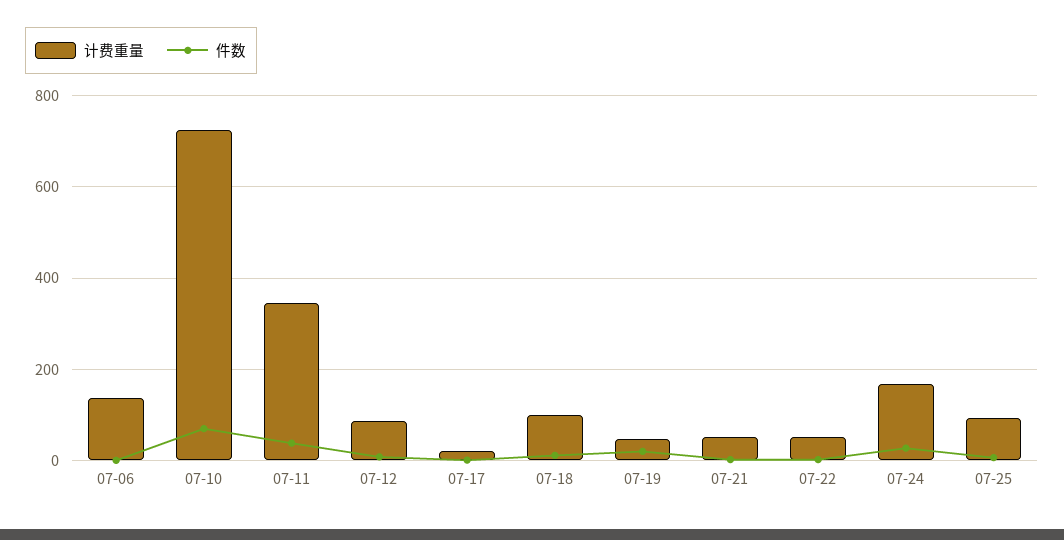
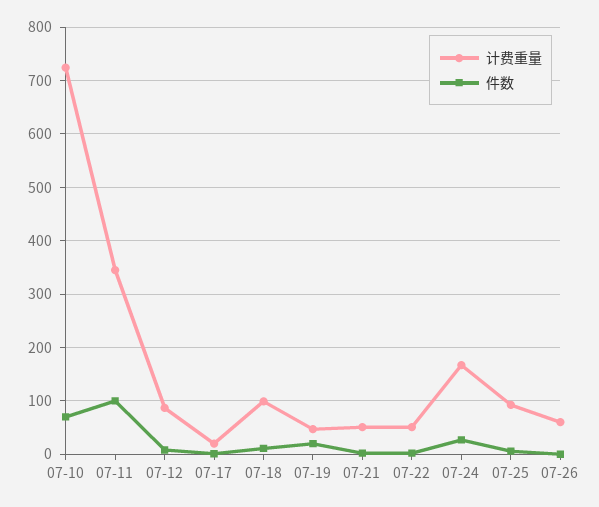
计费重量, 07-06: 140 -> none
件数, 07-06: 0 -> none
件数, 07-11: 40 -> 100
计费重量, 07-26: none -> 60
件数, 07-26: none -> 0

